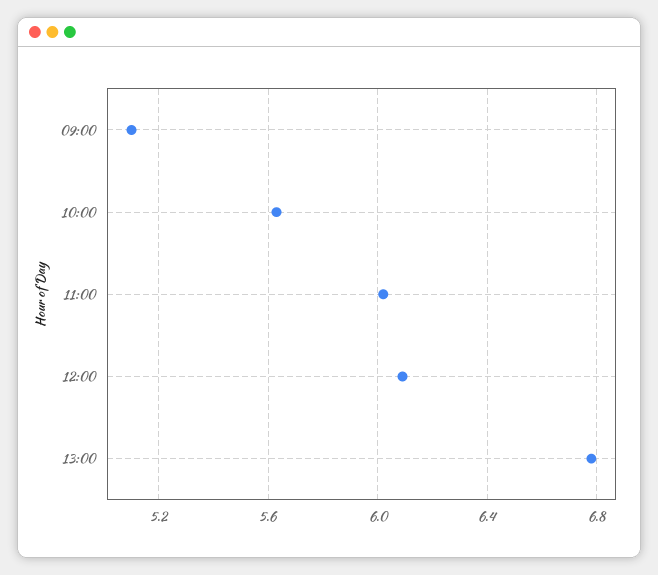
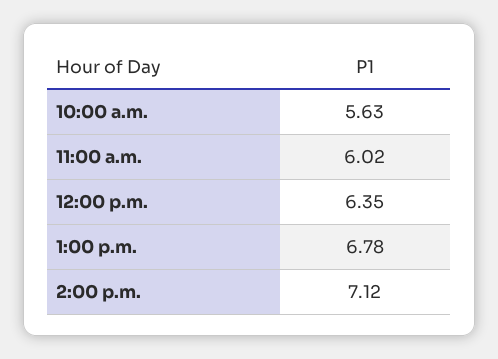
09:00: 5.1 -> none
12:00: 6.1 -> 6.35
2:00 p.m.: none -> 7.12

